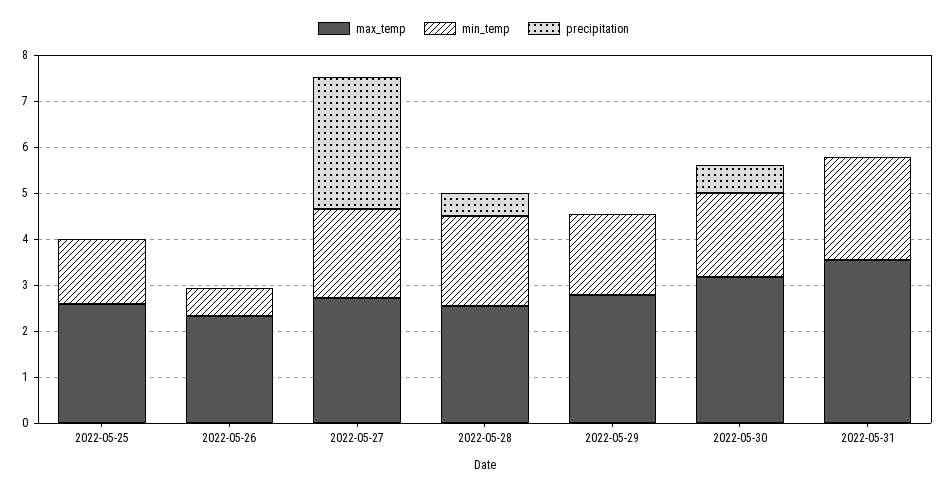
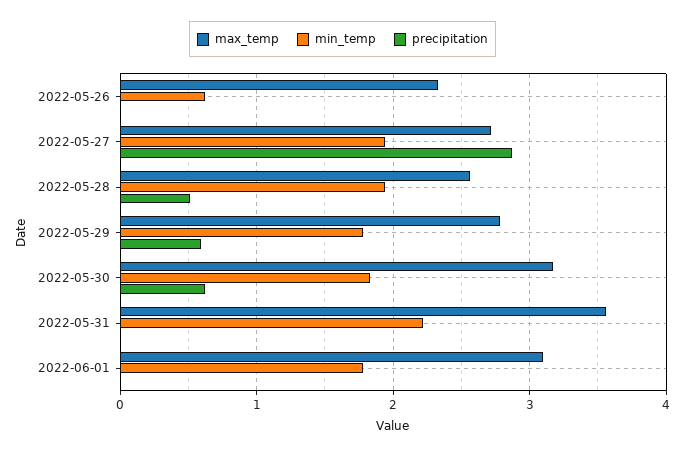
max_temp, 2022-05-25: 2.6 -> none
min_temp, 2022-05-25: 1.4 -> none
precipitation, 2022-05-25: 0 -> none
precipitation, 2022-05-29: 0 -> 0.6
max_temp, 2022-06-01: none -> 3.1
min_temp, 2022-06-01: none -> 1.8
precipitation, 2022-06-01: none -> 0

